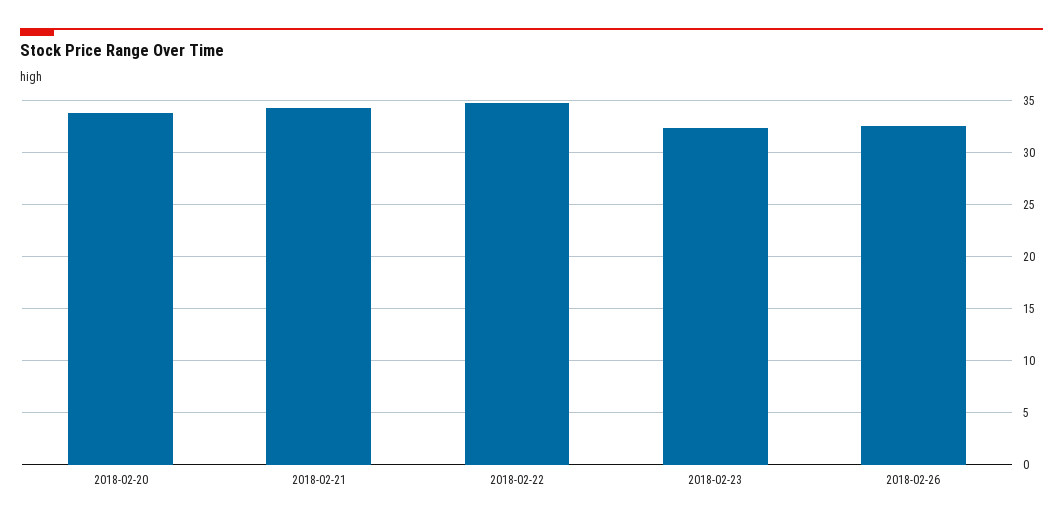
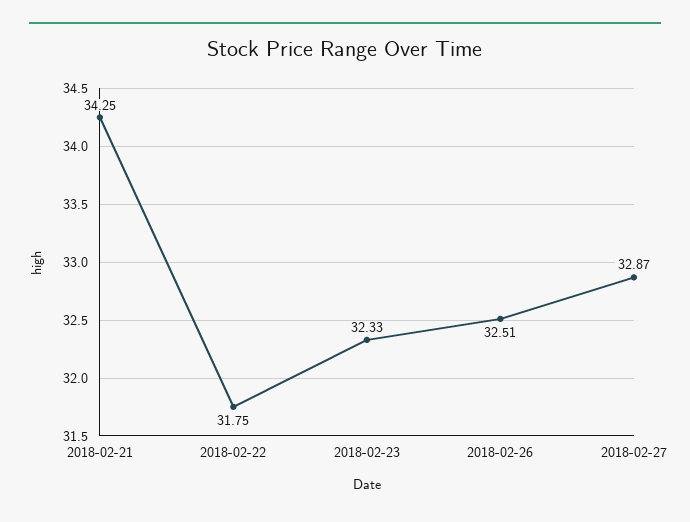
2018-02-20: 34 -> none
2018-02-22: 35 -> 31.75
2018-02-27: none -> 32.87

